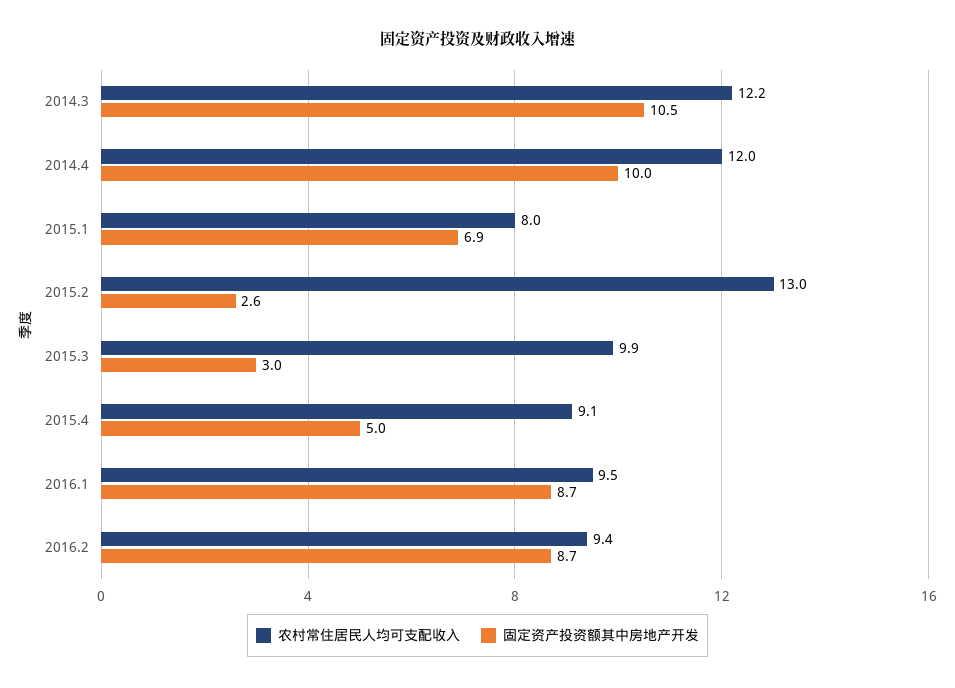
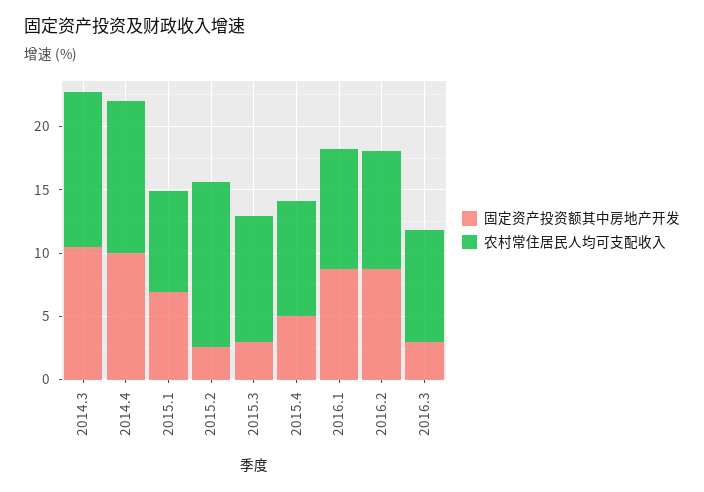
固定资产投资额其中房地产开发, 2016.3: none -> 3
农村常住居民人均可支配收入, 2016.3: none -> 9

